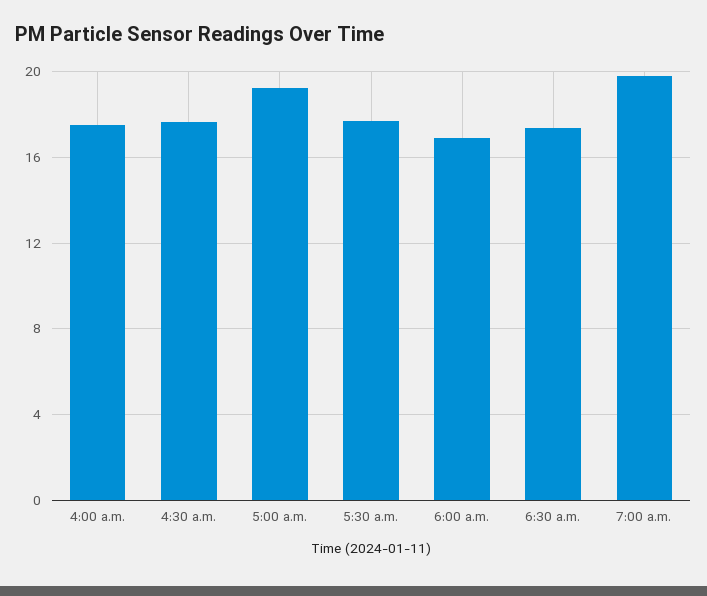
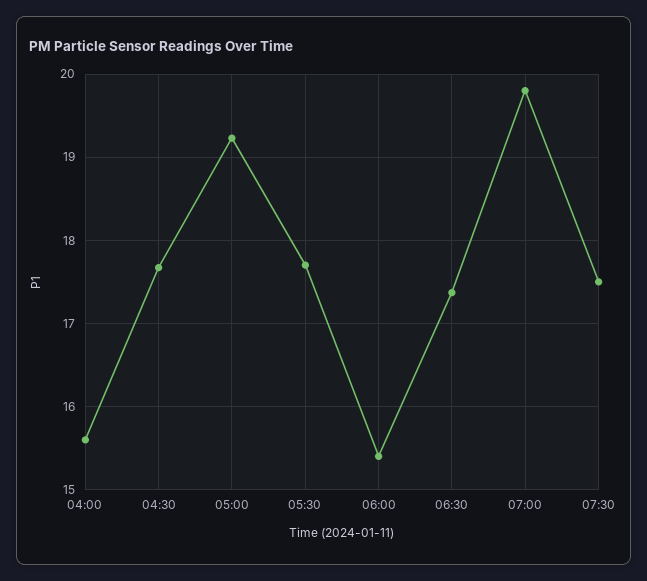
4:00 a.m.: 17.5 -> 15.6
6:00 a.m.: 17 -> 15.4
07:30: none -> 17.5

